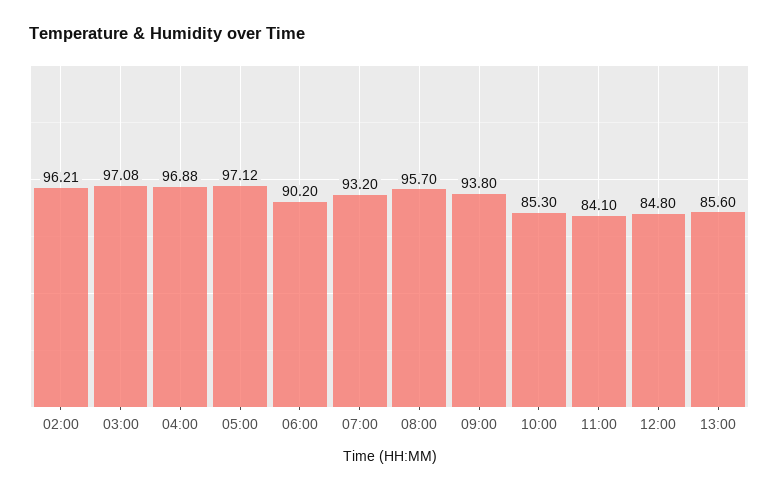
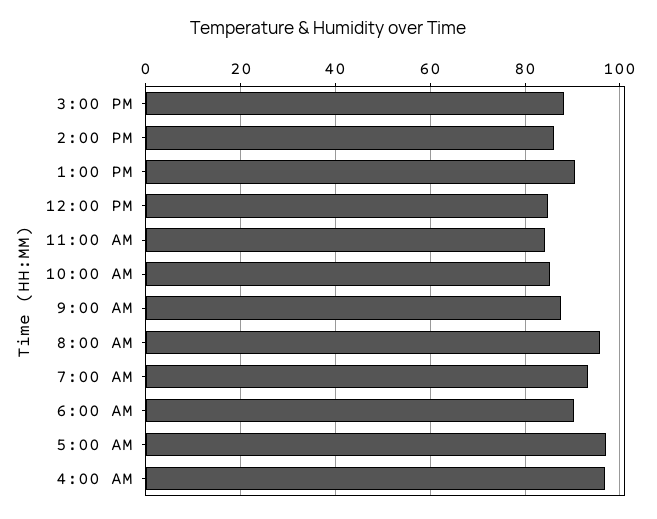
02:00: 96.21 -> none
03:00: 97.08 -> none
09:00: 93.8 -> 88
13:00: 85.6 -> 90
3:00 PM: none -> 88
2:00 PM: none -> 86

